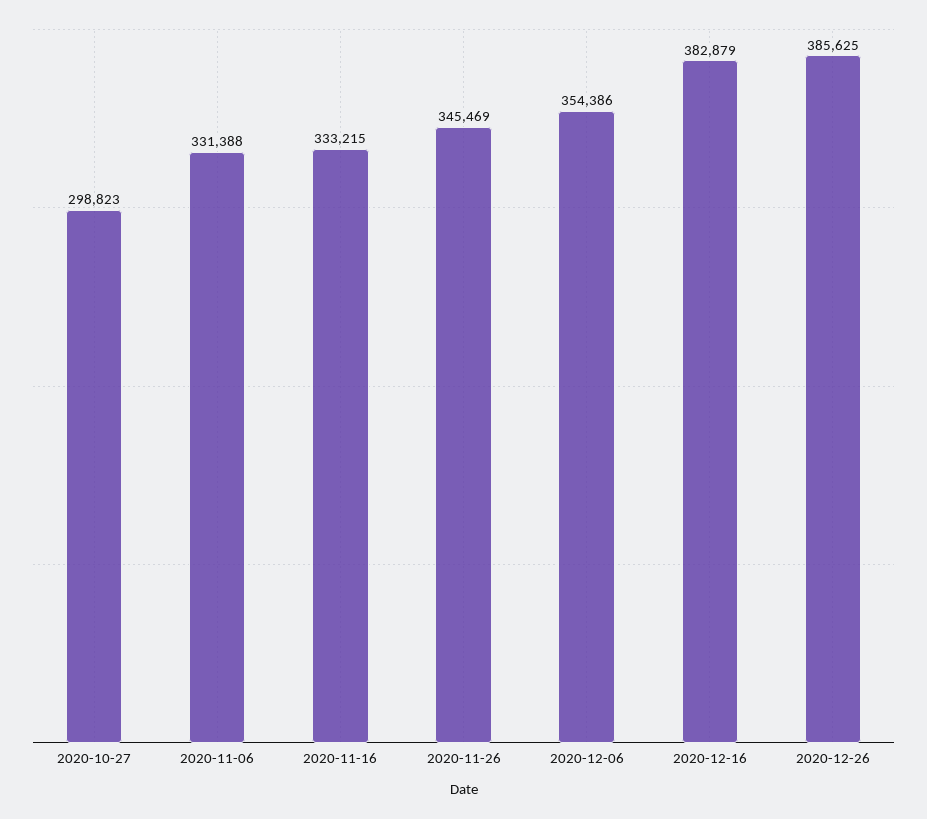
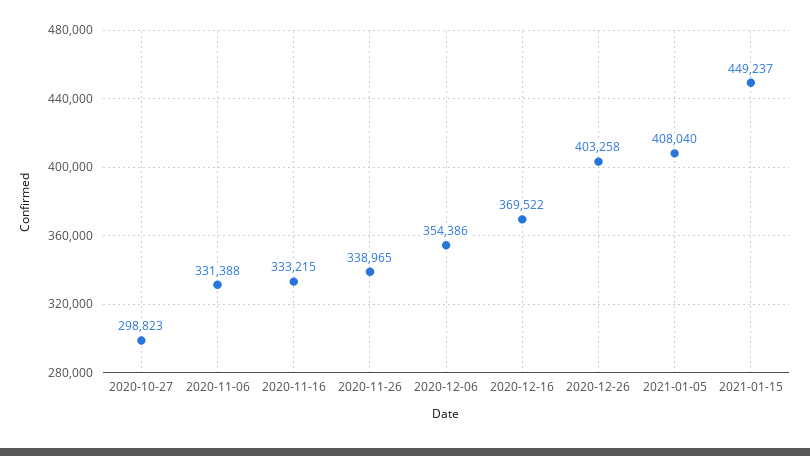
2020-11-26: 345469 -> 338965
2020-12-16: 382879 -> 369522
2020-12-26: 385625 -> 403258
2021-01-05: none -> 408040
2021-01-15: none -> 449237

